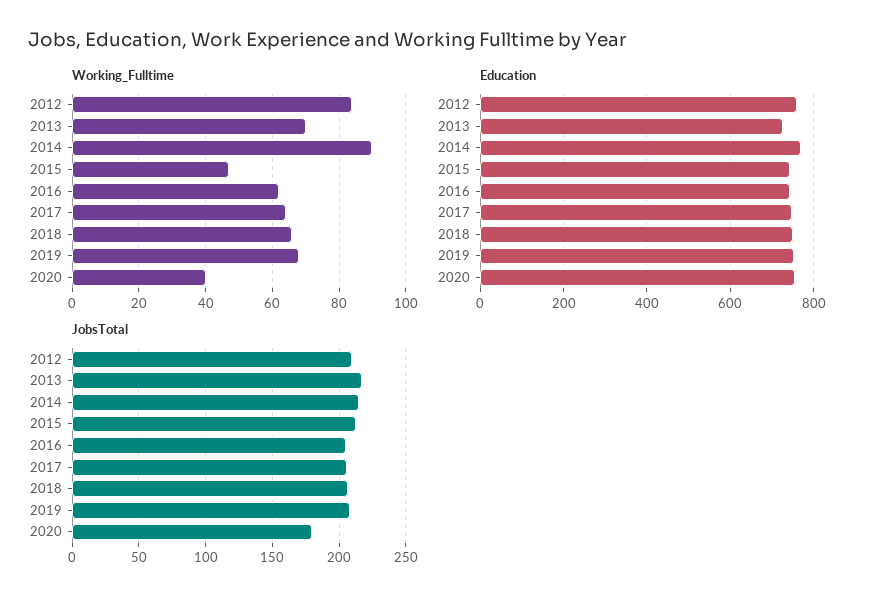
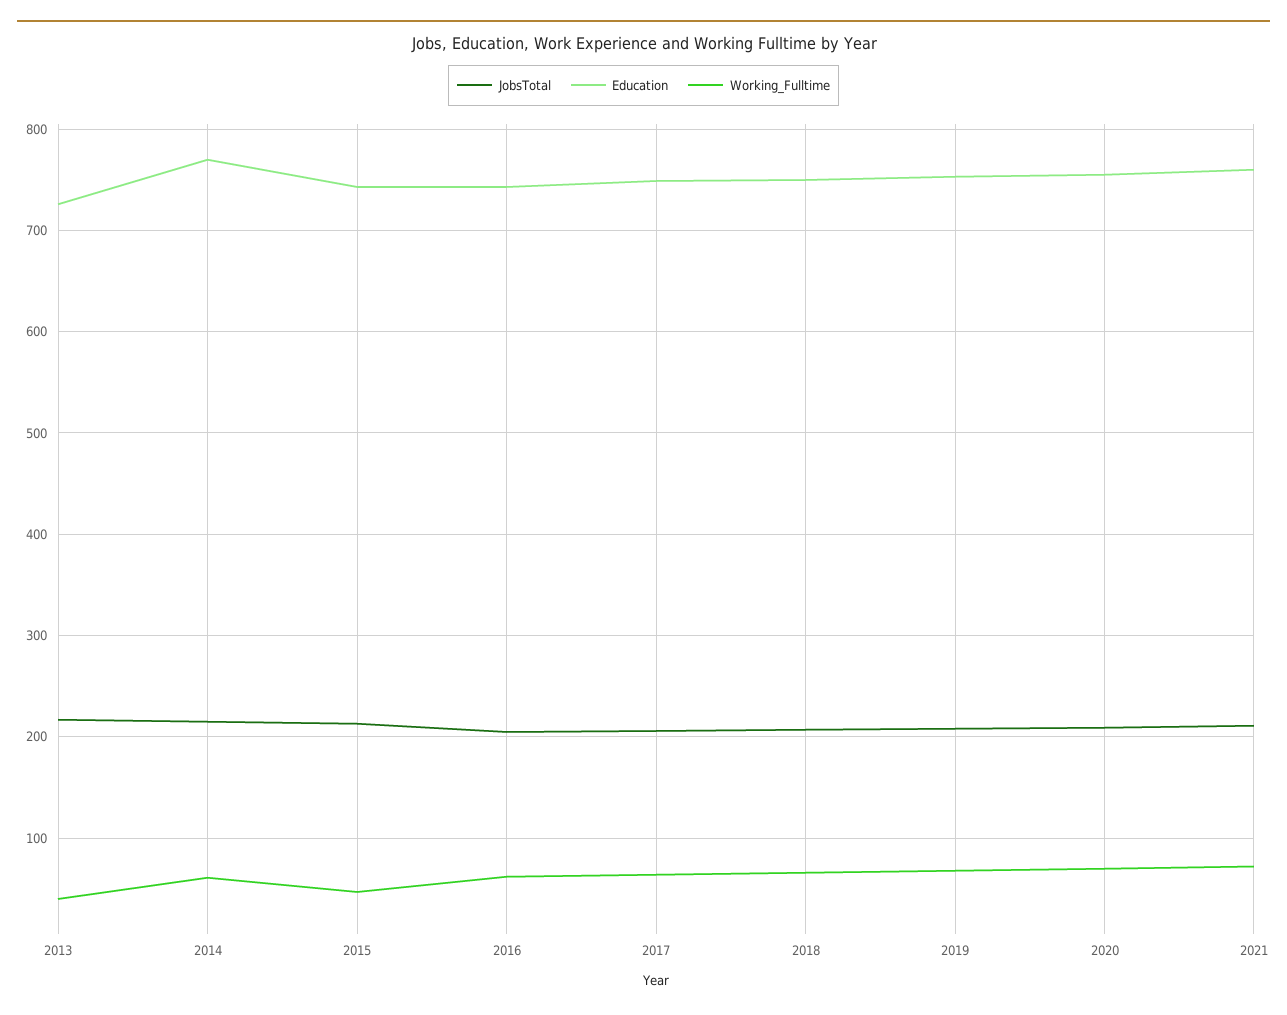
Working_Fulltime, 2012: 85 -> none
Working_Fulltime, 2013: 70 -> 40
Working_Fulltime, 2014: 90 -> 60
Working_Fulltime, 2020: 40 -> 70
Education, 2012: 760 -> none
JobsTotal, 2012: 210 -> none
JobsTotal, 2020: 180 -> 210
JobsTotal, 2021: none -> 210
Education, 2021: none -> 760
Working_Fulltime, 2021: none -> 70

